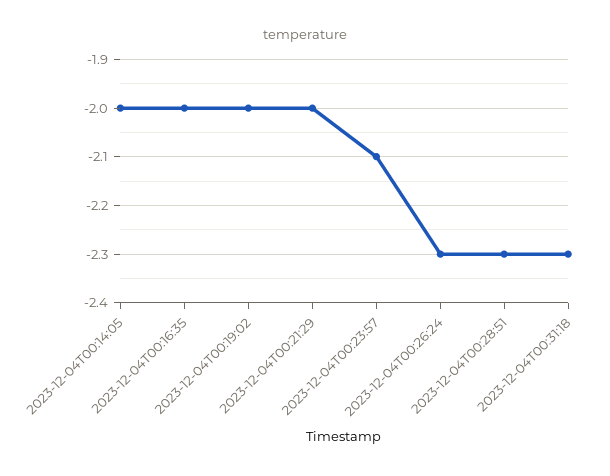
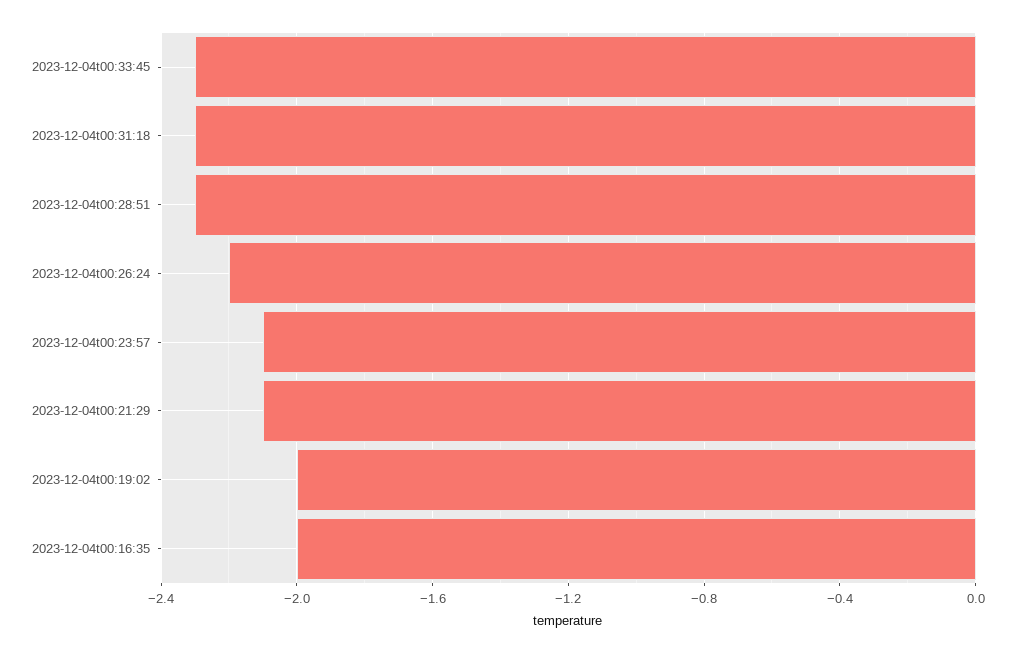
2023-12-04T00:14:05: -2 -> none
2023-12-04T00:21:29: -2 -> -2.1
2023-12-04T00:26:24: -2.3 -> -2.2
2023-12-04t00:33:45: none -> -2.3

